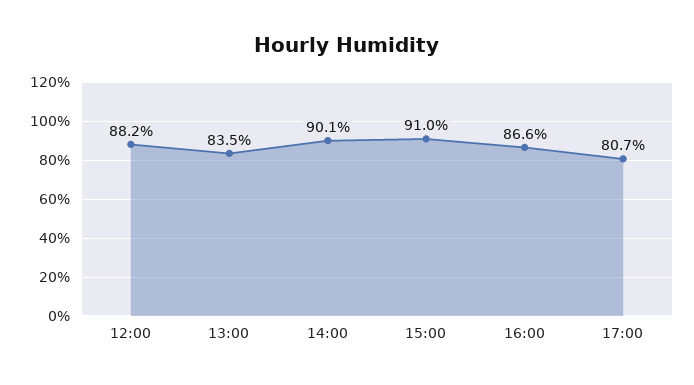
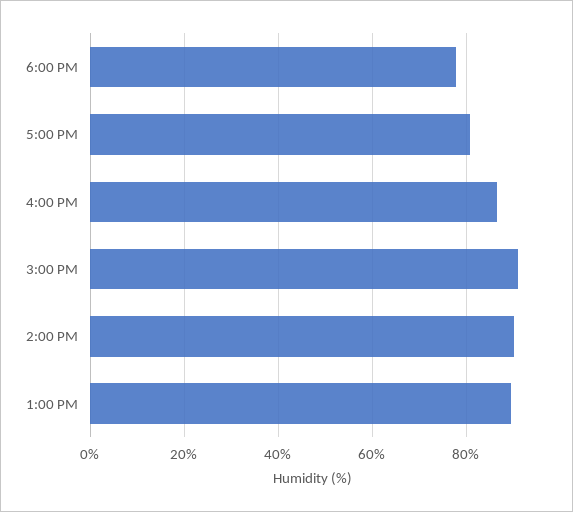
12:00: 88.2 -> none
13:00: 83.5 -> 90
6:00 PM: none -> 78

